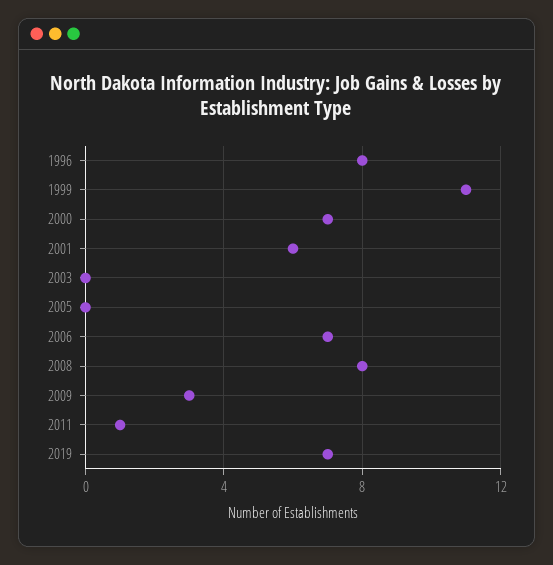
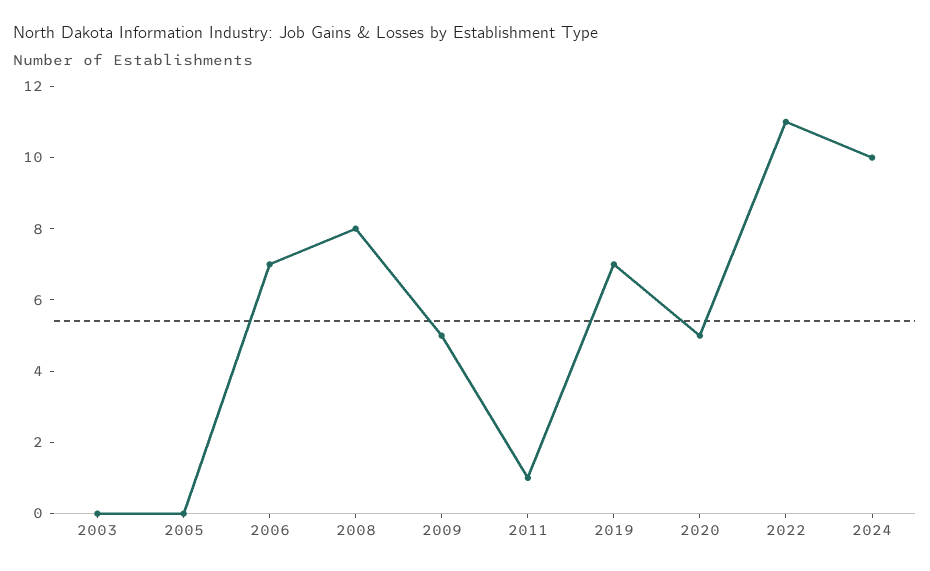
1996: 8 -> none
1999: 11 -> none
2000: 7 -> none
2001: 6 -> none
2009: 3 -> 5
2020: none -> 5
2022: none -> 11
2024: none -> 10

